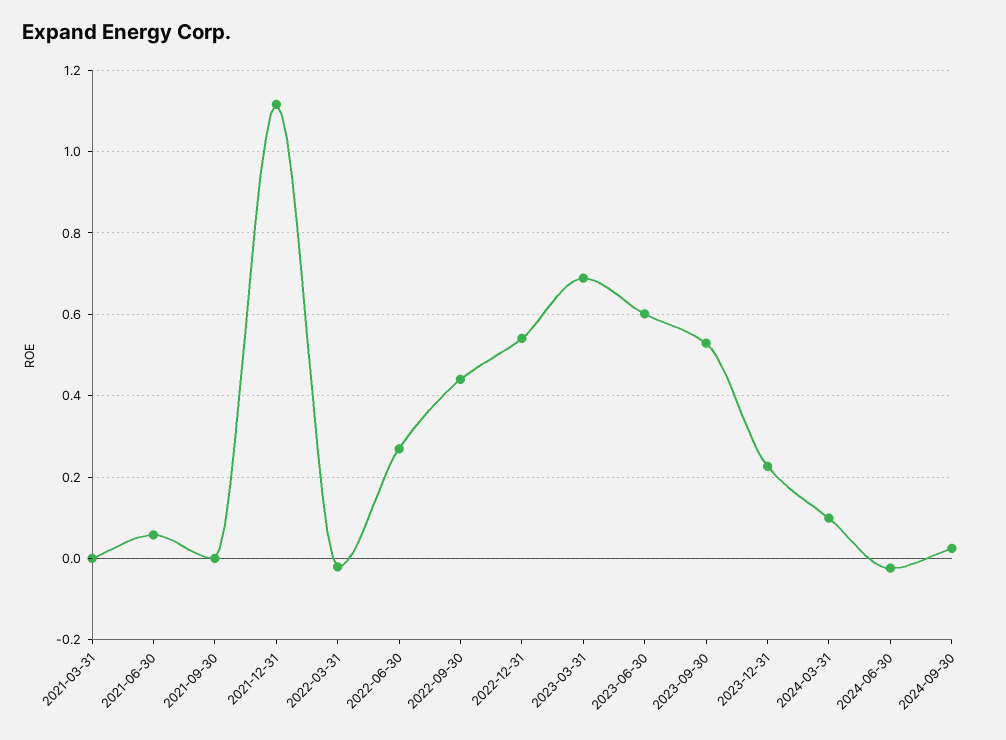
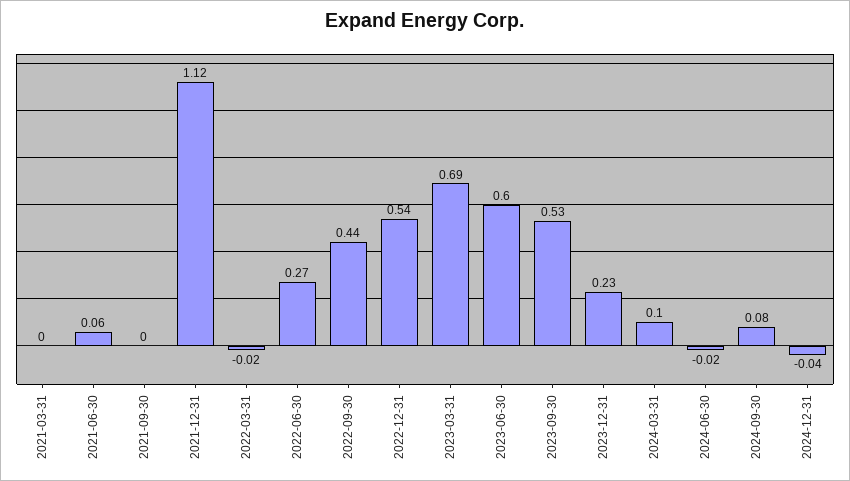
2024-09-30: 0.02 -> 0.08
2024-12-31: none -> -0.04

